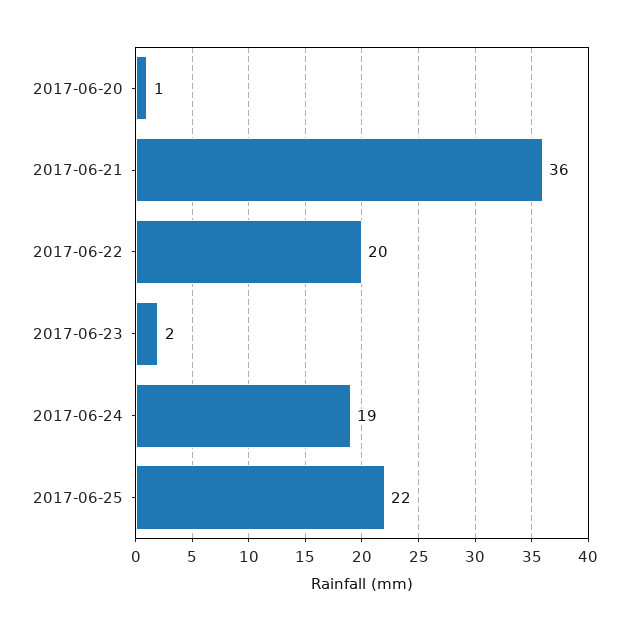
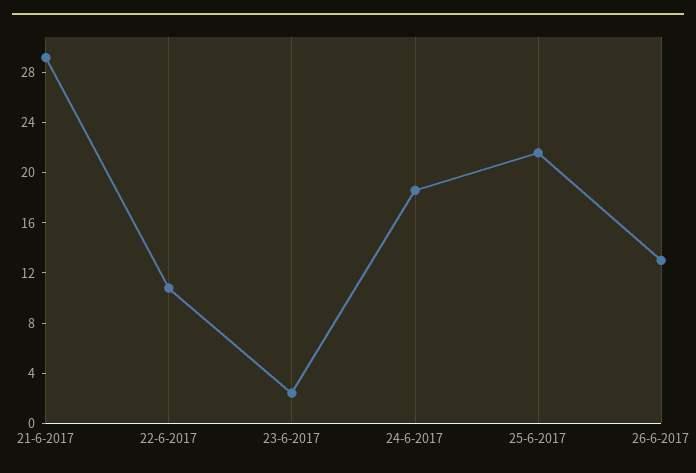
2017-06-20: 1 -> none
2017-06-21: 36 -> 29
2017-06-22: 20 -> 11
26-6-2017: none -> 13

